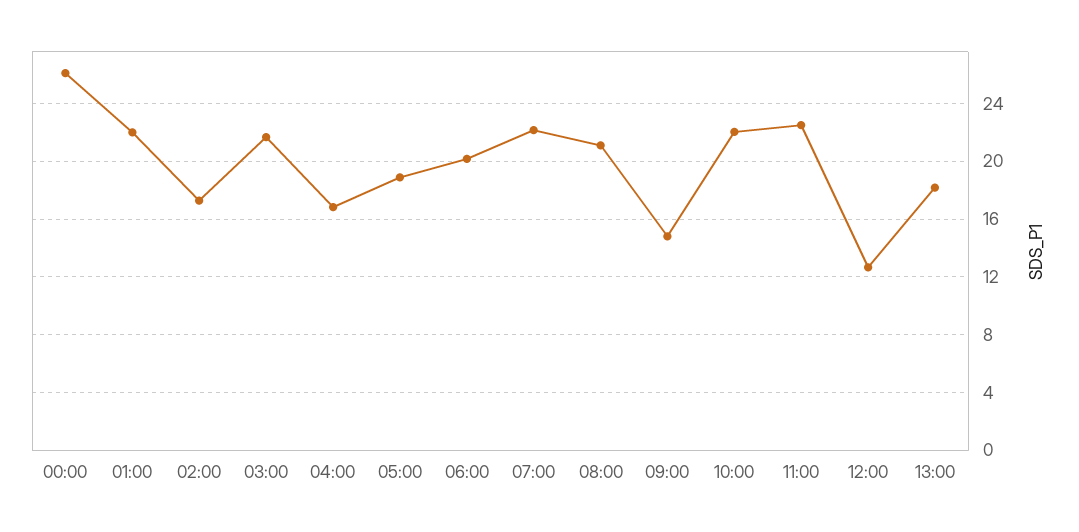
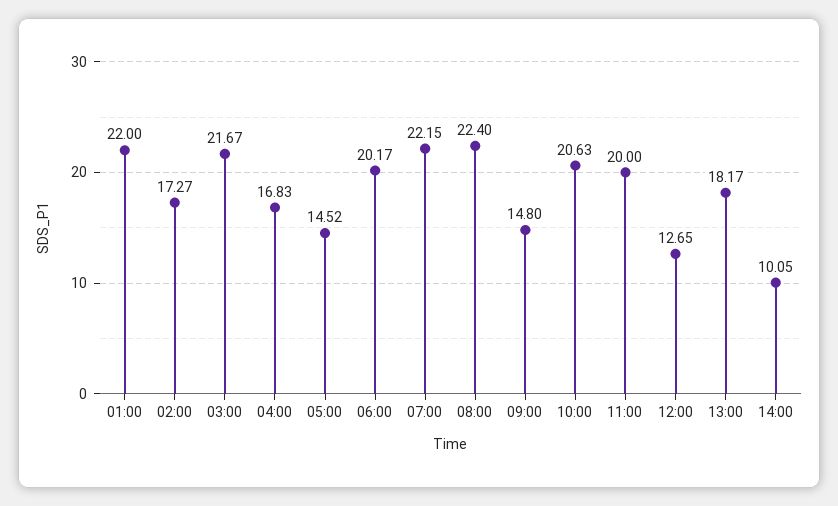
00:00: 26 -> none
05:00: 19 -> 14.52
08:00: 21 -> 22.4
10:00: 22 -> 20.63
11:00: 22.5 -> 20
14:00: none -> 10.05

